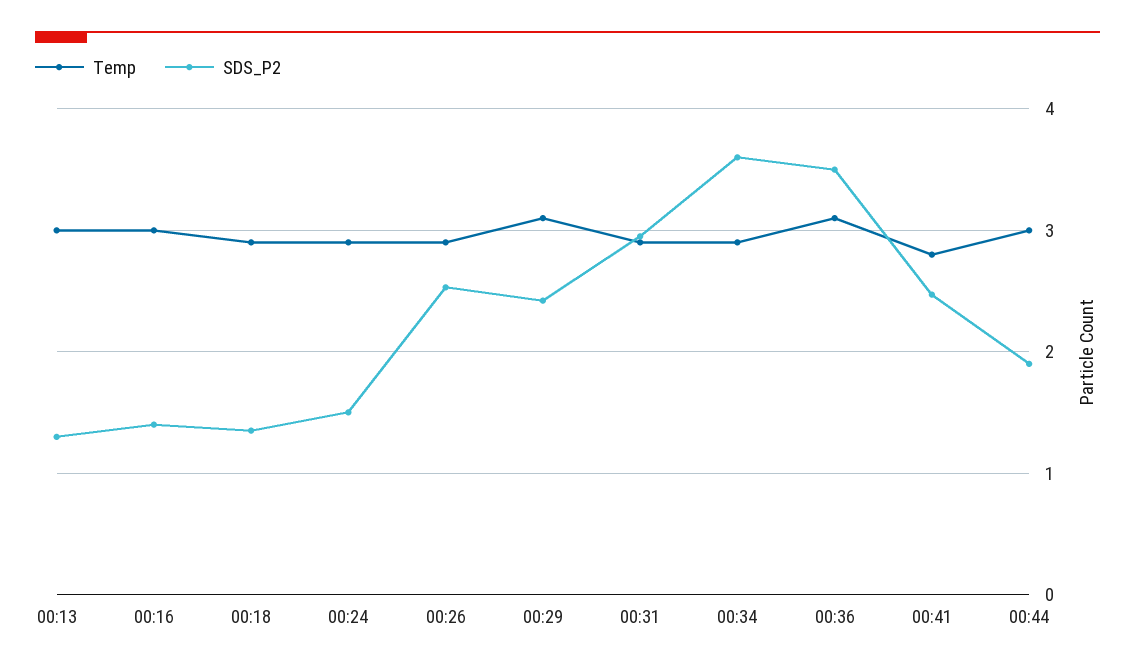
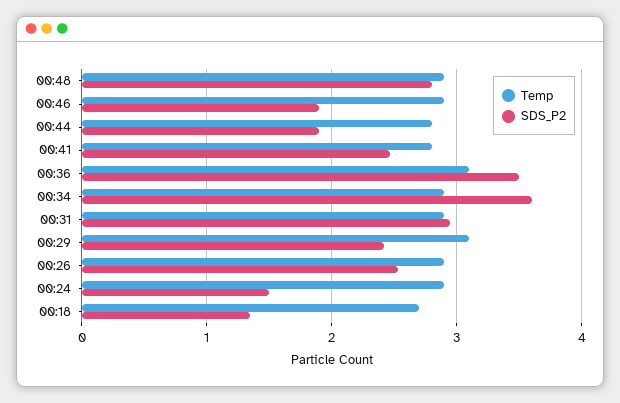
Temp, 00:13: 3 -> none
SDS_P2, 00:13: 1.3 -> none
Temp, 00:16: 3 -> none
SDS_P2, 00:16: 1.4 -> none
Temp, 00:18: 2.9 -> 2.7
Temp, 00:44: 3 -> 2.8
Temp, 00:48: none -> 2.9
SDS_P2, 00:48: none -> 2.8
Temp, 00:46: none -> 2.9
SDS_P2, 00:46: none -> 1.9

